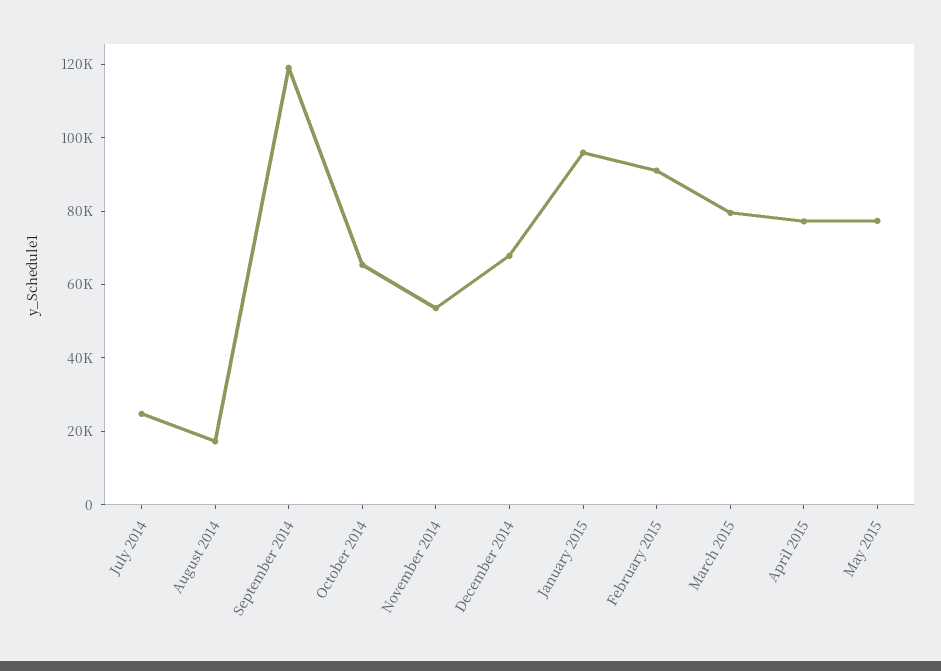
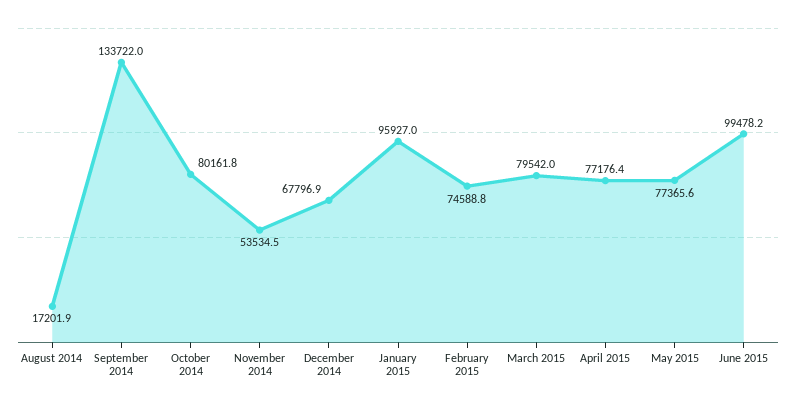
July 2014: 25000 -> none
September 2014: 120000 -> 133722
October 2014: 65000 -> 80161.8
February 2015: 90000 -> 74588.8
June 2015: none -> 99478.2

